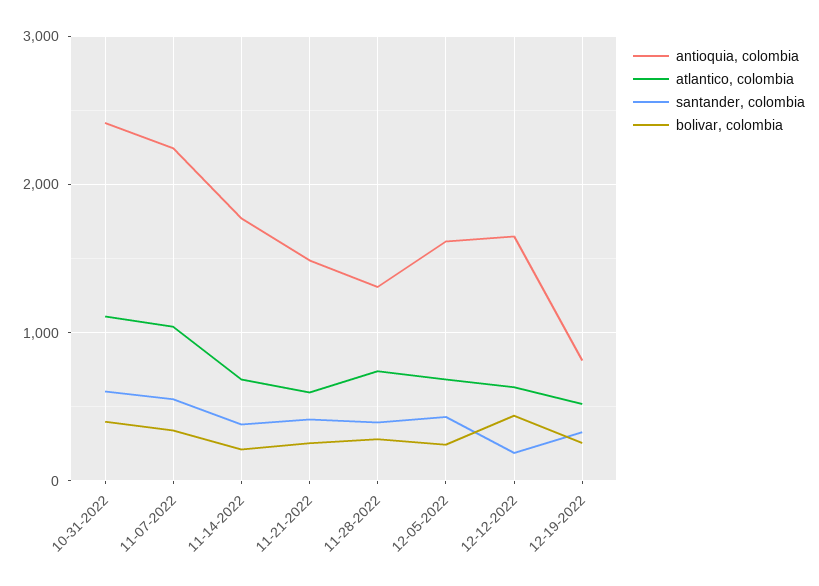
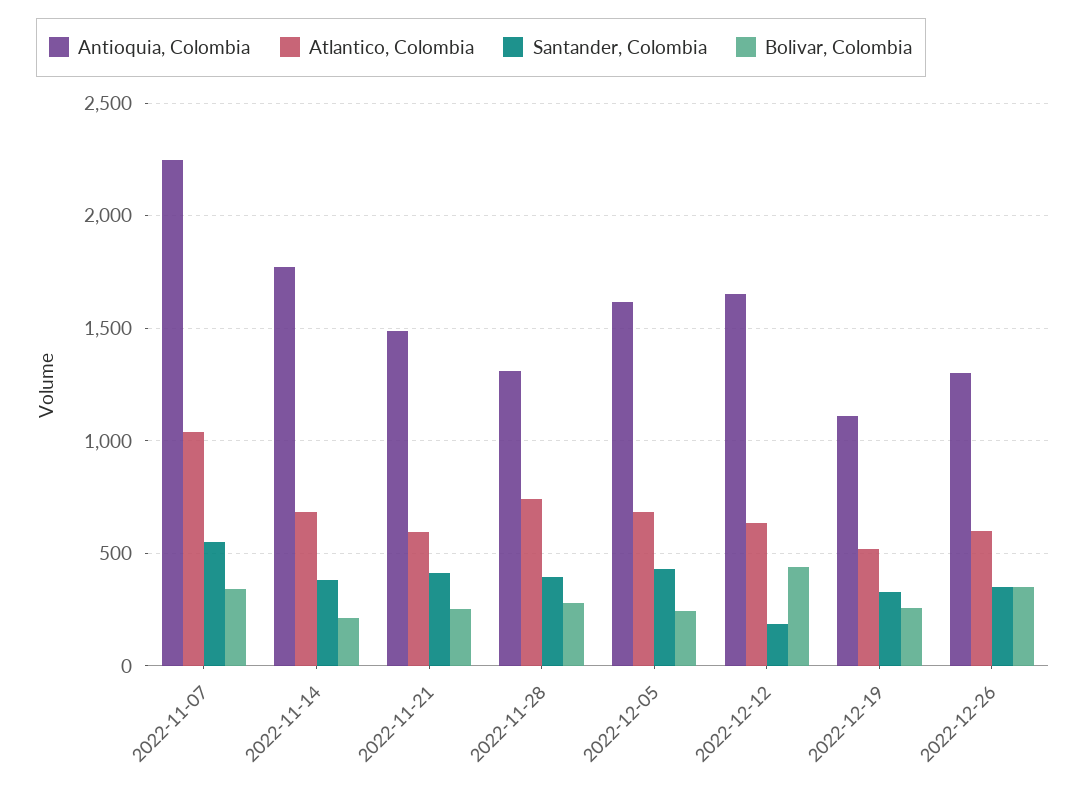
antioquia, colombia, 10-31-2022: 2400 -> none
atlantico, colombia, 10-31-2022: 1100 -> none
santander, colombia, 10-31-2022: 600 -> none
bolivar, colombia, 10-31-2022: 400 -> none
antioquia, colombia, 12-19-2022: 800 -> 1100
antioquia, colombia, 2022-12-26: none -> 1300
atlantico, colombia, 2022-12-26: none -> 600
santander, colombia, 2022-12-26: none -> 350
bolivar, colombia, 2022-12-26: none -> 350

